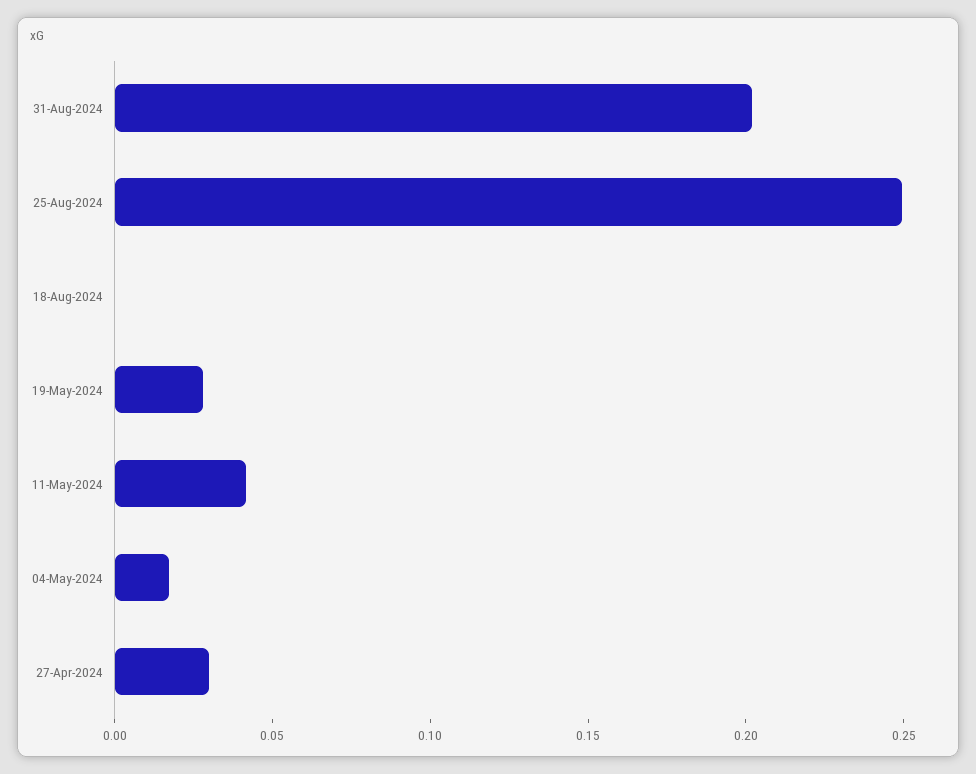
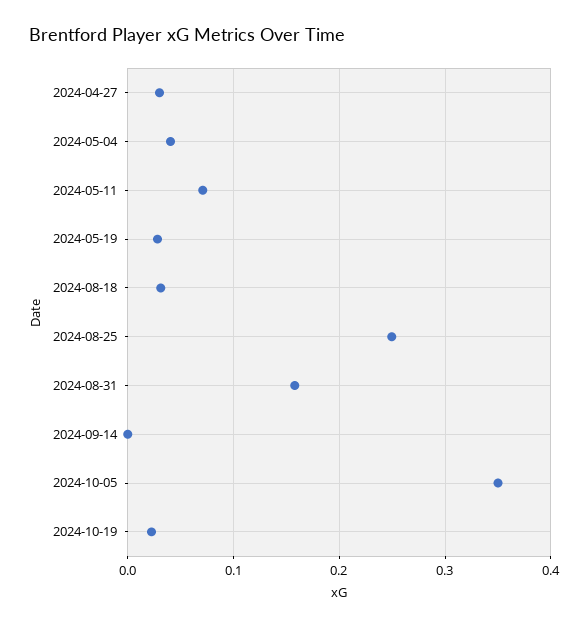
31-Aug-2024: 0.2 -> 0.16
18-Aug-2024: 0 -> 0.03
11-May-2024: 0.04 -> 0.07
04-May-2024: 0.02 -> 0.04
2024-09-14: none -> 0
2024-10-05: none -> 0.35
2024-10-19: none -> 0.02

